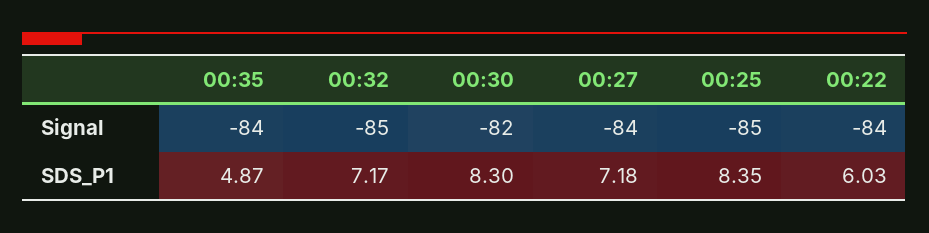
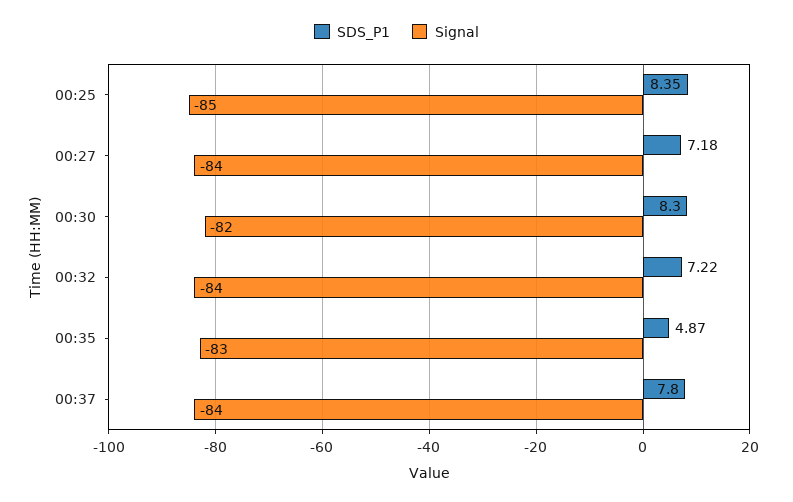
Signal, 00:35: -84 -> -83
Signal, 00:32: -85 -> -84
Signal, 00:22: -84 -> none
SDS_P1, 00:32: 7.17 -> 7.22
SDS_P1, 00:22: 6.03 -> none
SDS_P1, 00:37: none -> 7.8
Signal, 00:37: none -> -84

